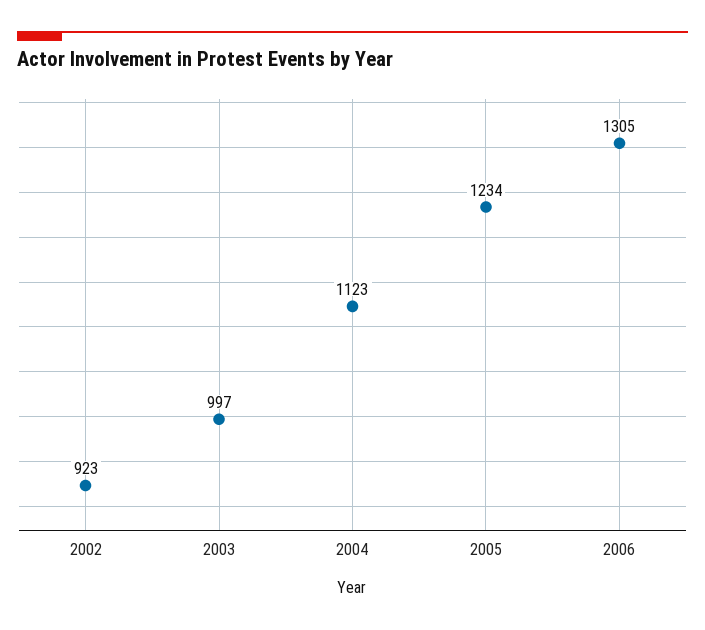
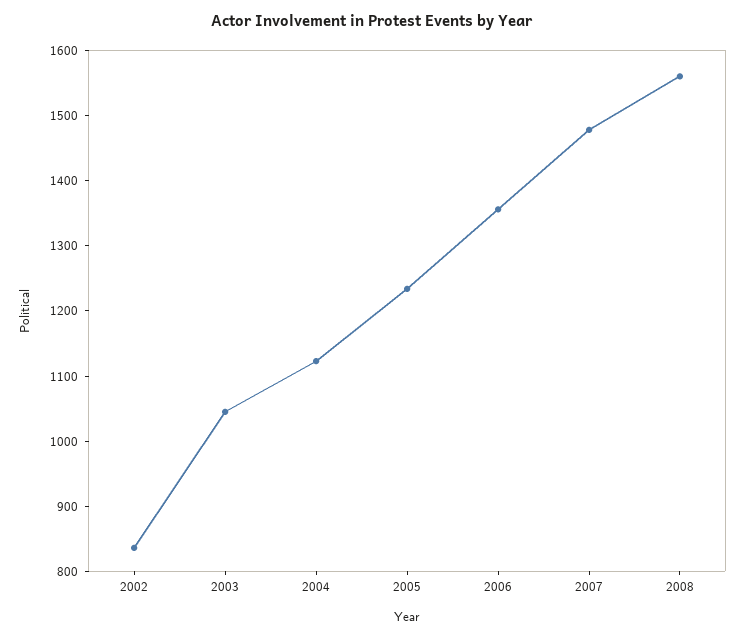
2002: 923 -> 840
2003: 997 -> 1040
2006: 1305 -> 1360
2007: none -> 1480
2008: none -> 1560

